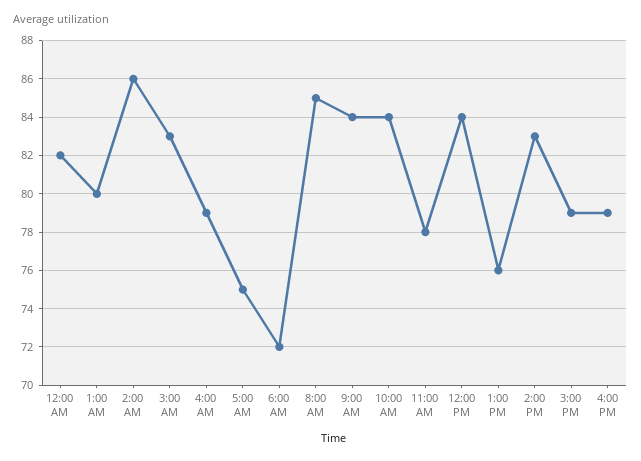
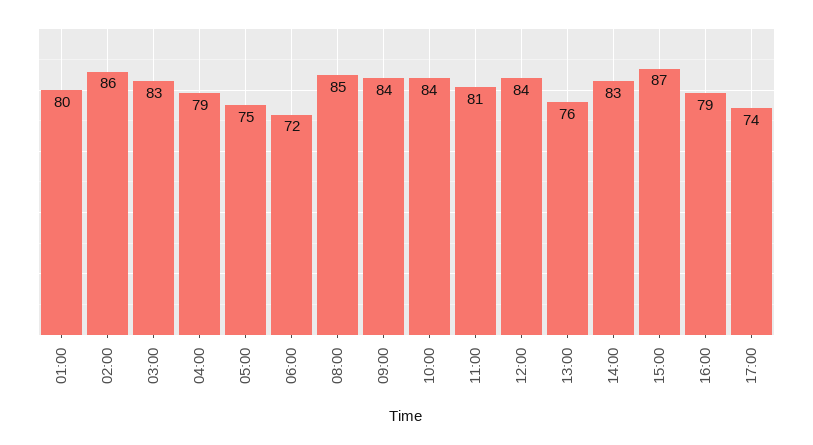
12:00 AM: 82 -> none
11:00 AM: 78 -> 81
3:00 PM: 79 -> 87
17:00: none -> 74

